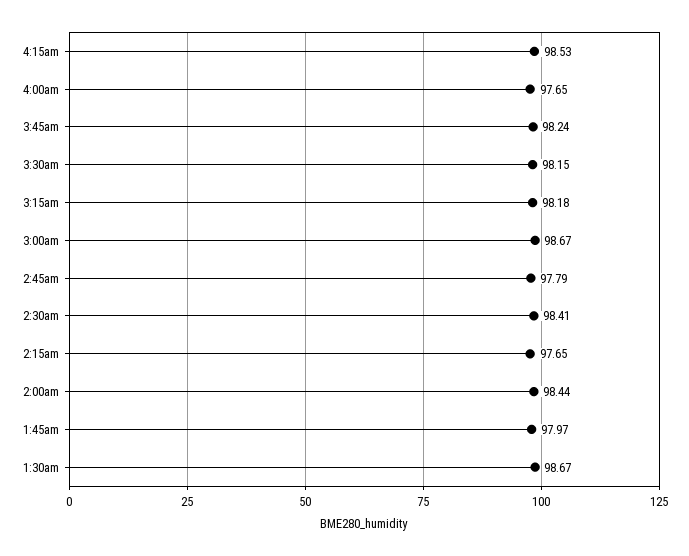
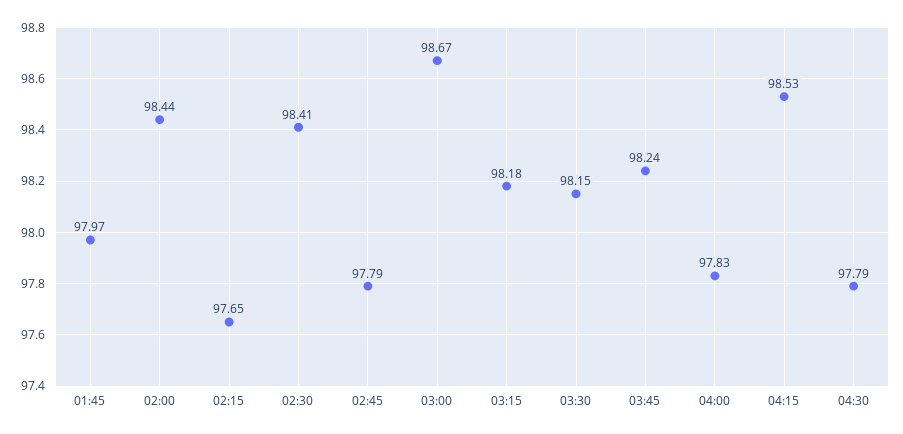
4:00am: 97.65 -> 97.83
1:30am: 98.67 -> none
04:30: none -> 97.79

